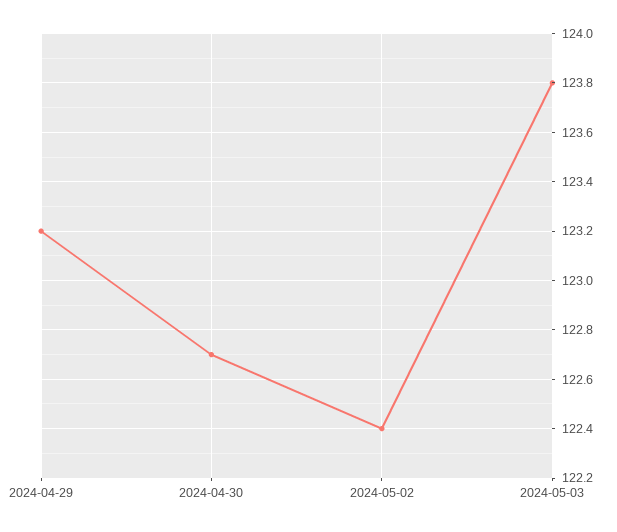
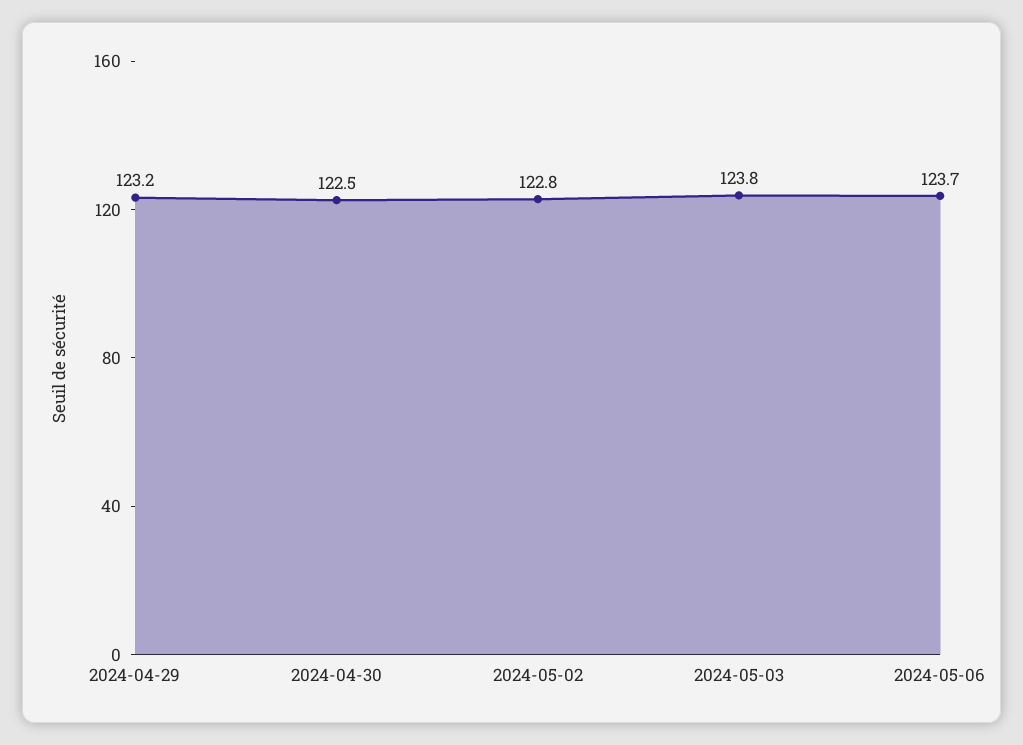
2024-04-30: 122.7 -> 122.5
2024-05-02: 122.4 -> 122.8
2024-05-06: none -> 123.7

